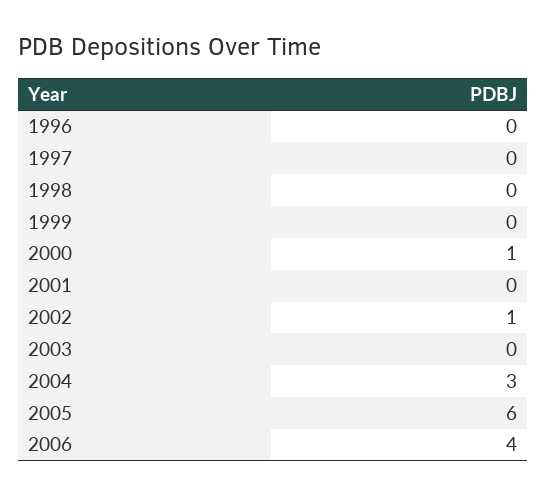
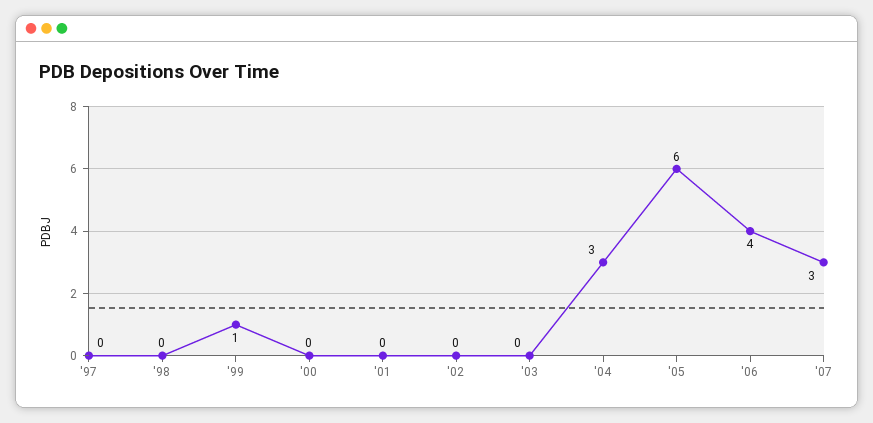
1996: 0 -> none
1999: 0 -> 1
2000: 1 -> 0
2002: 1 -> 0
'07: none -> 3

